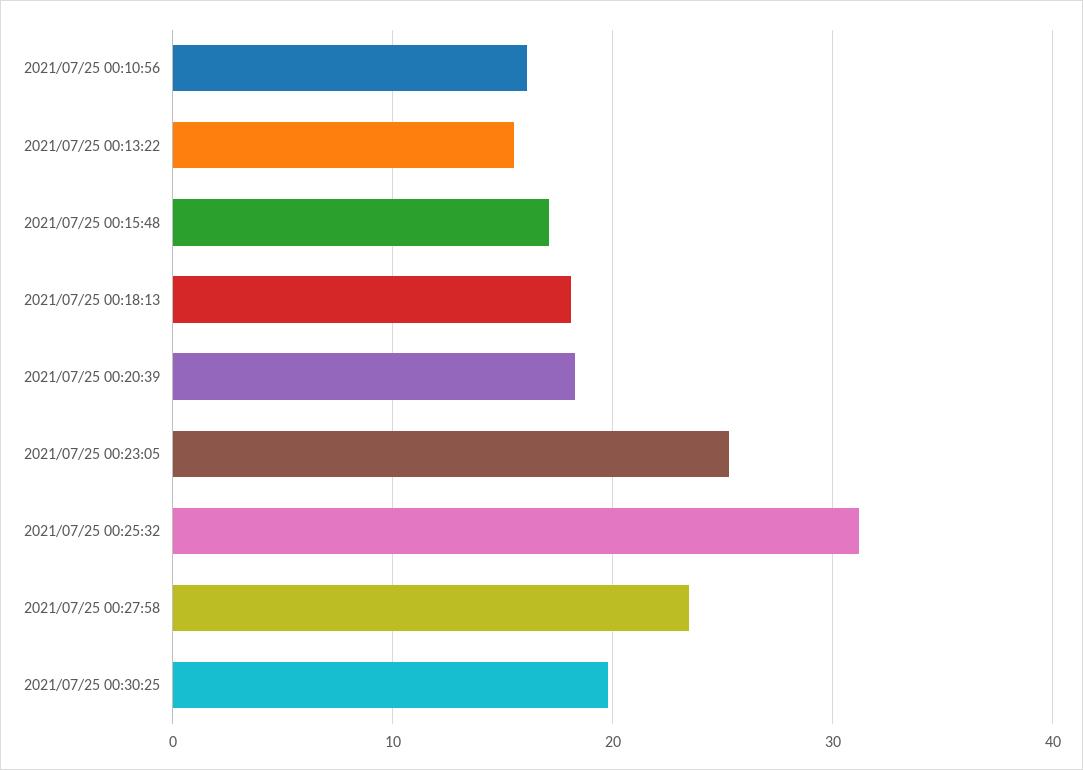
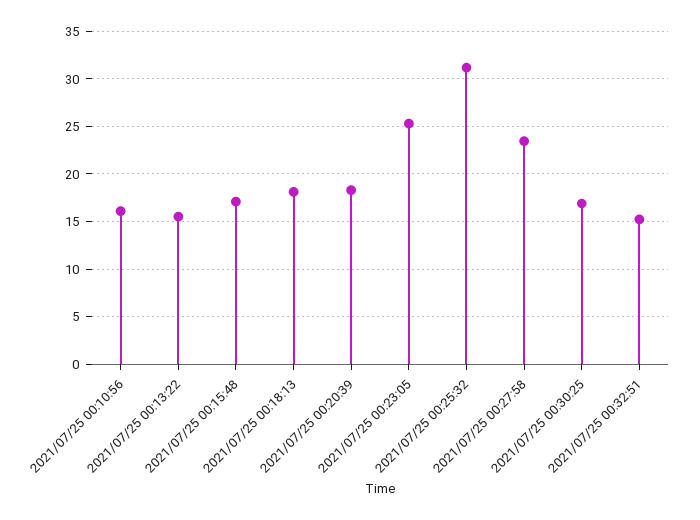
2021/07/25 00:30:25: 20 -> 17
2021/07/25 00:32:51: none -> 15

